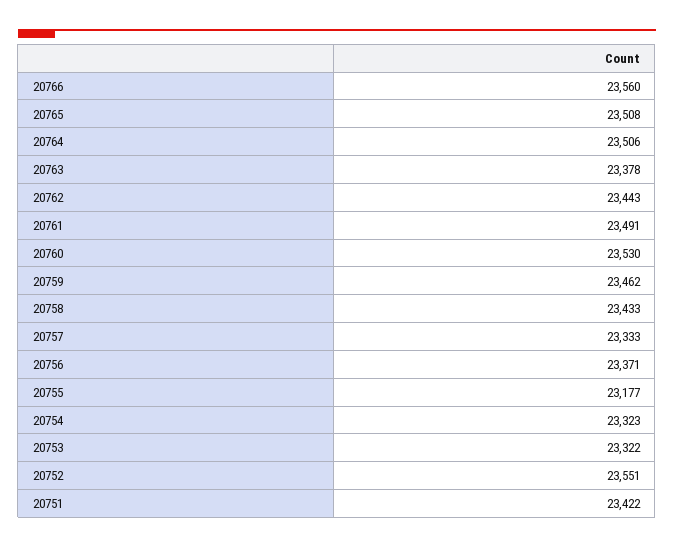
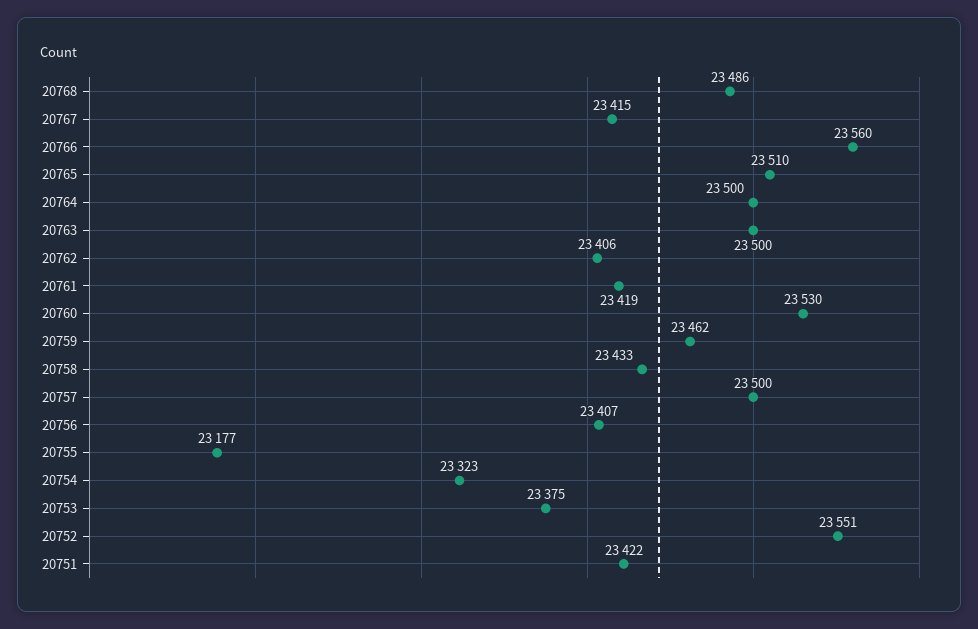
20765: 23508 -> 23510
20764: 23506 -> 23500
20763: 23378 -> 23500
20762: 23443 -> 23406
20761: 23491 -> 23419
20757: 23333 -> 23500
20756: 23371 -> 23407
20753: 23322 -> 23375
20768: none -> 23486
20767: none -> 23415

